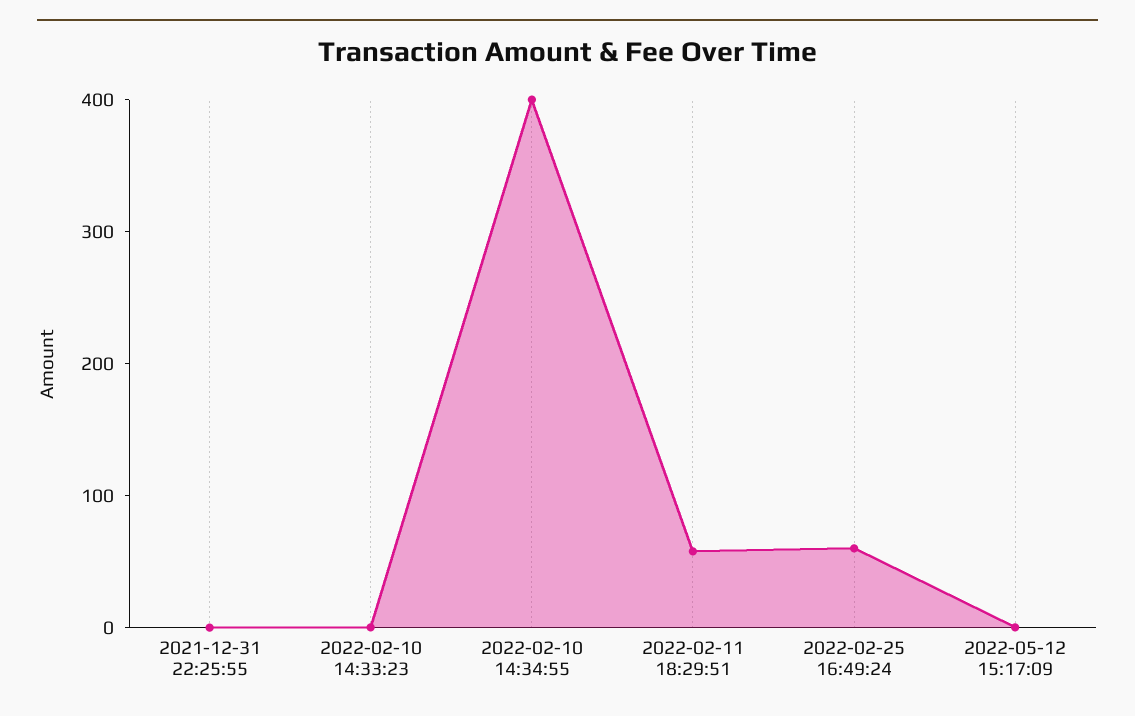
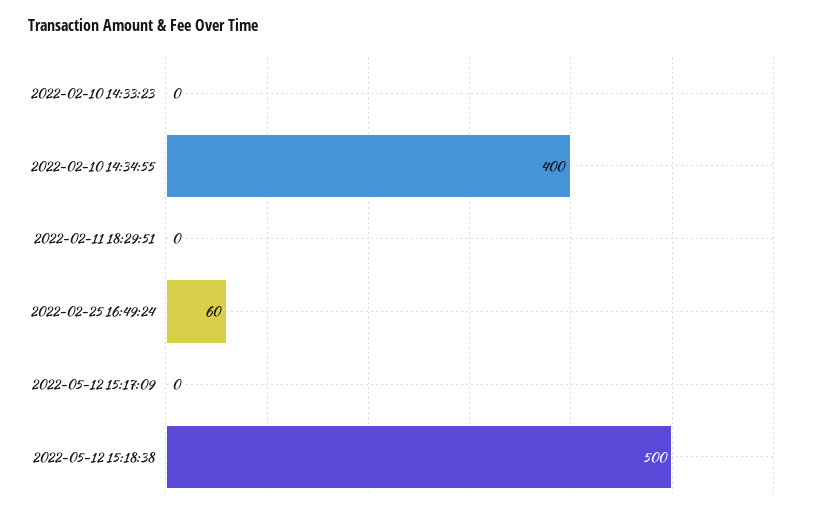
2021-12-31 22:25:55: 0 -> none
2022-02-11 18:29:51: 60 -> 0
2022-05-12 15:18:38: none -> 500

